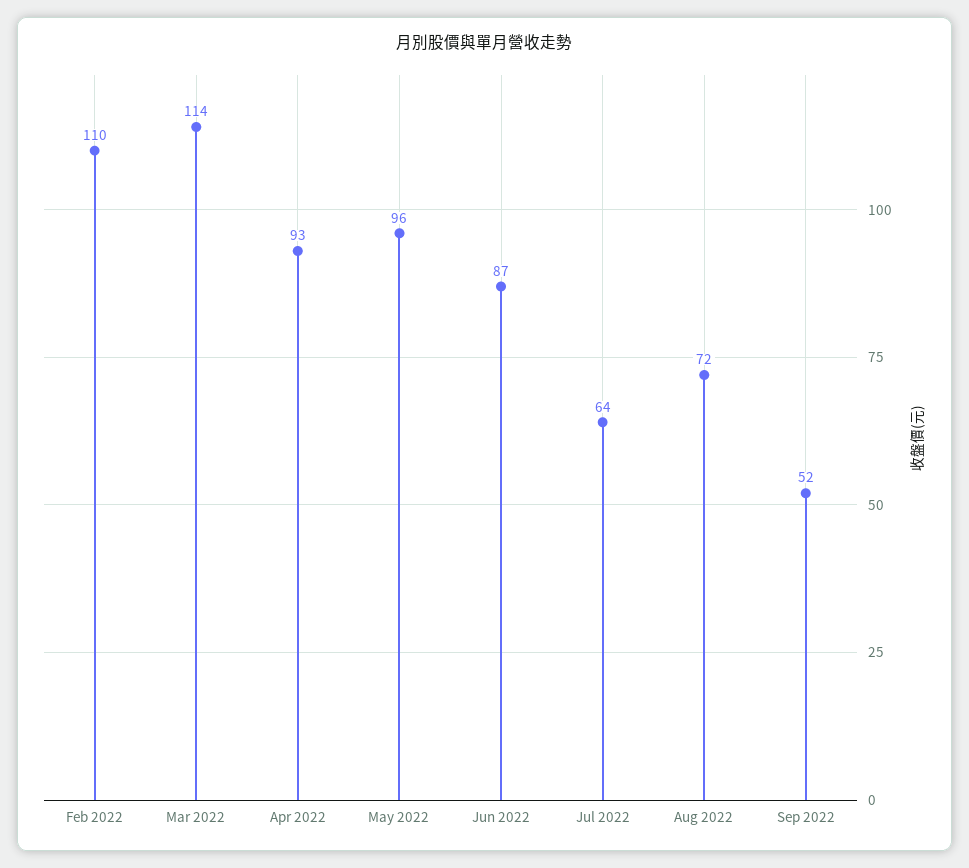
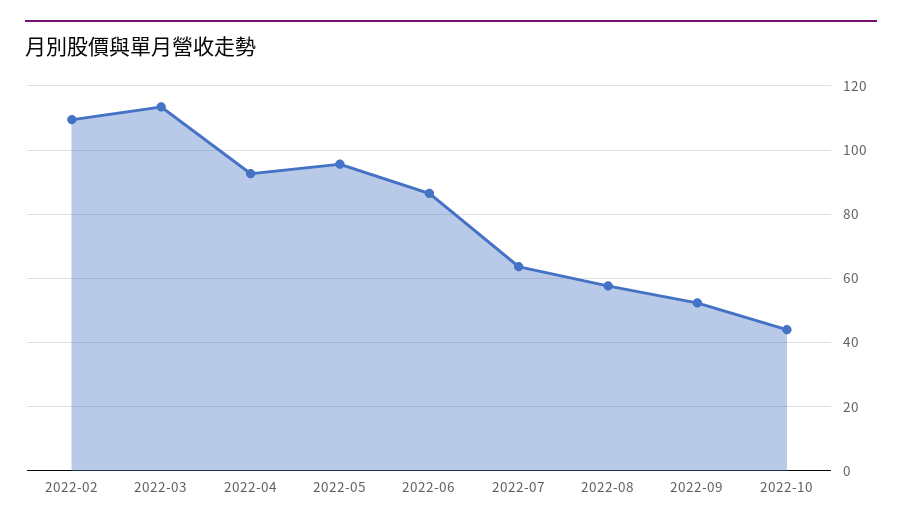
Aug 2022: 72 -> 58
2022-10: none -> 44

